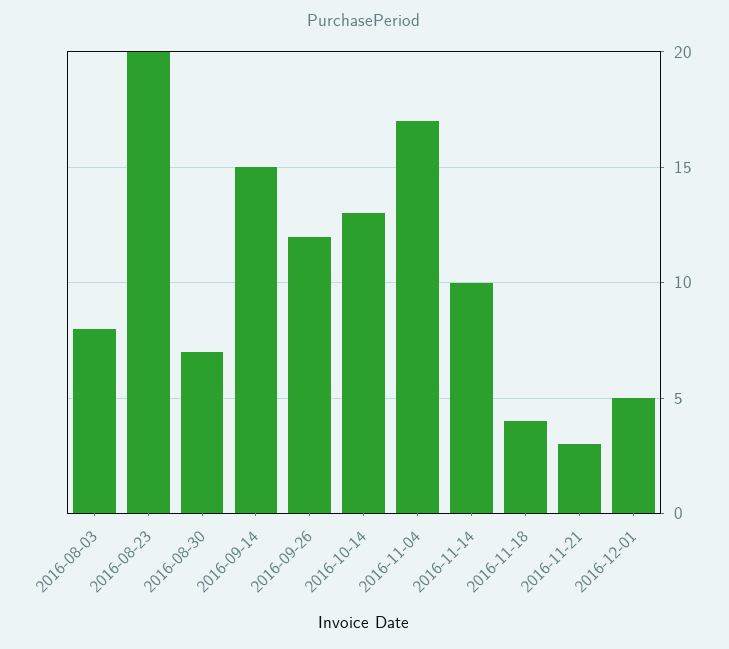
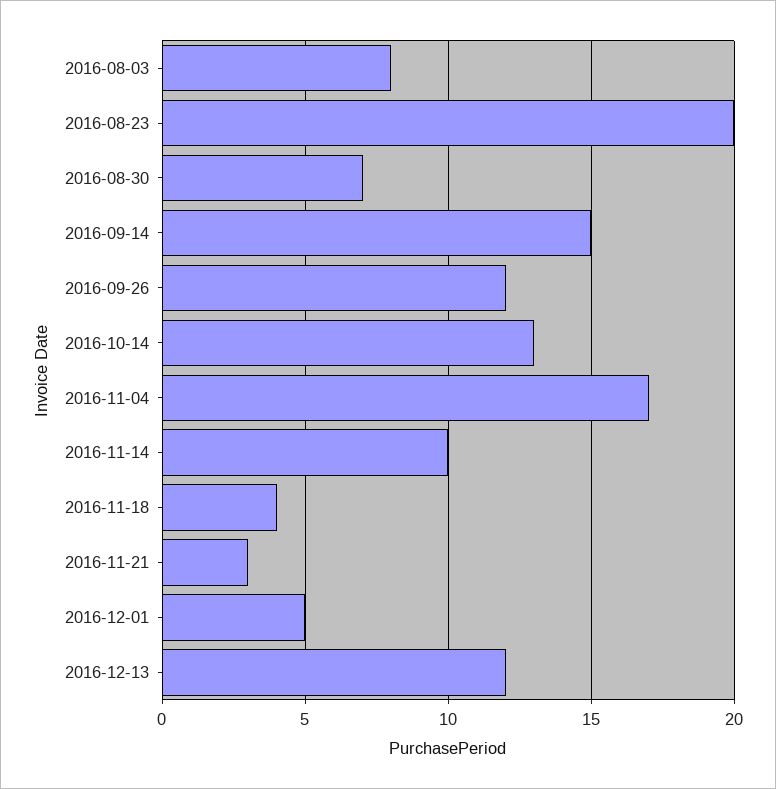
2016-12-13: none -> 12

